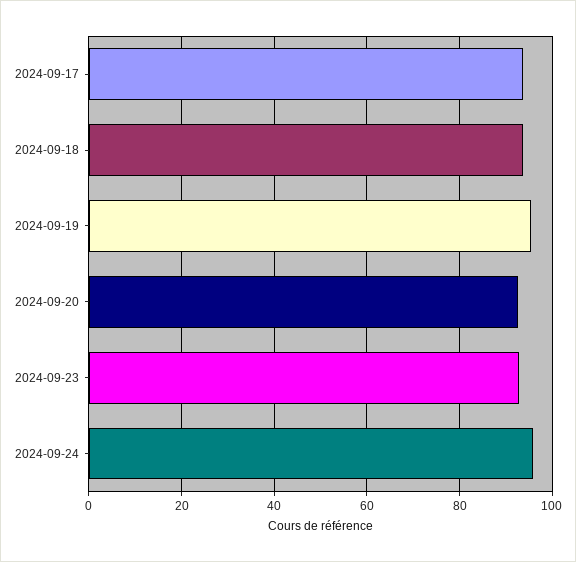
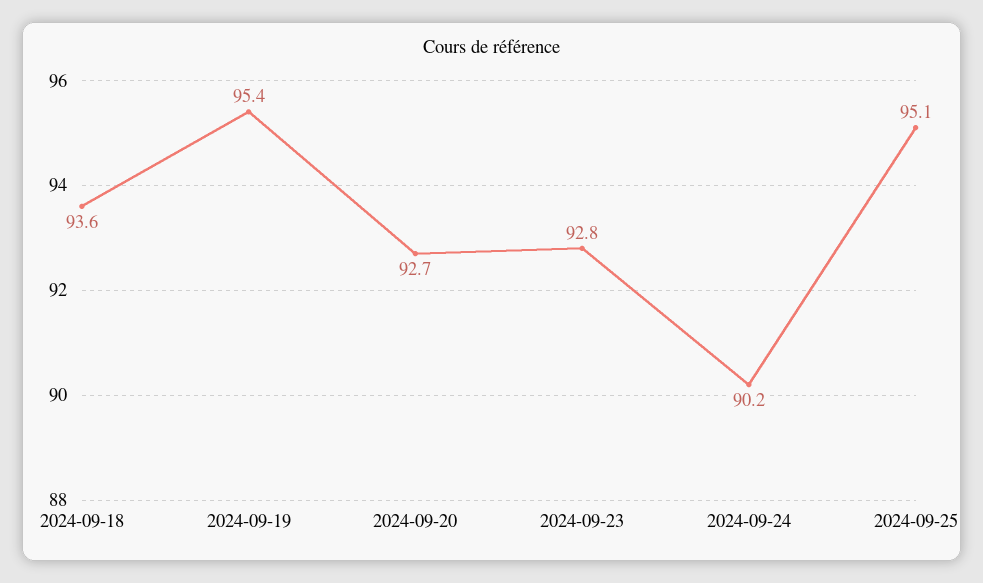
2024-09-17: 94 -> none
2024-09-24: 96 -> 90.2
2024-09-25: none -> 95.1

